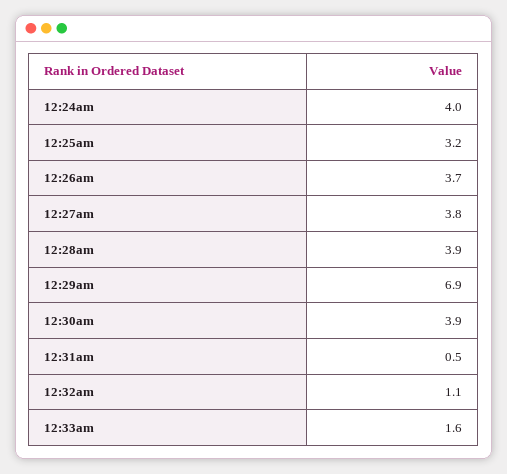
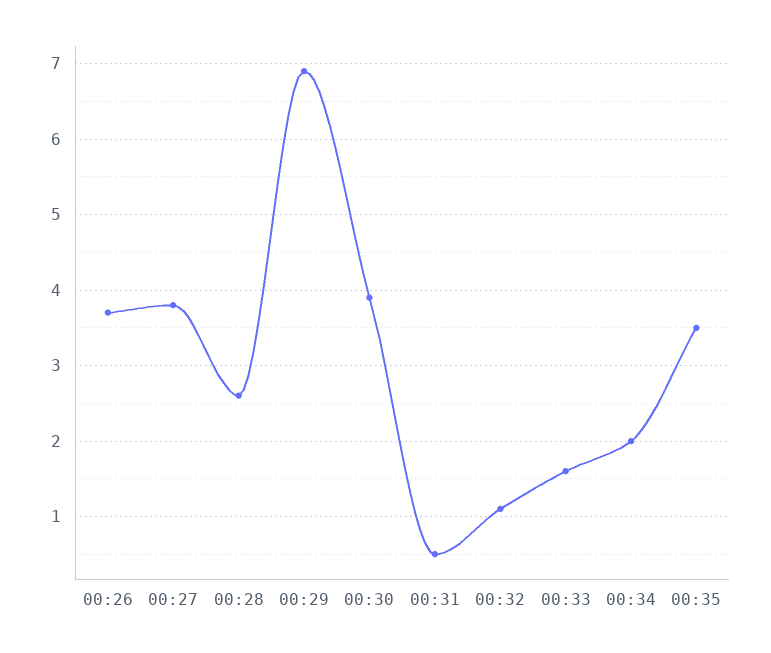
12:24am: 4 -> none
12:25am: 3.2 -> none
12:28am: 3.9 -> 2.6
00:34: none -> 2
00:35: none -> 3.5

